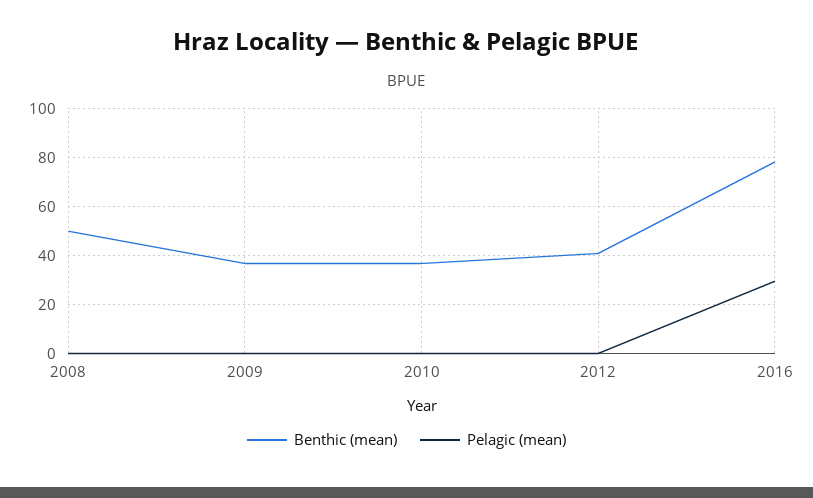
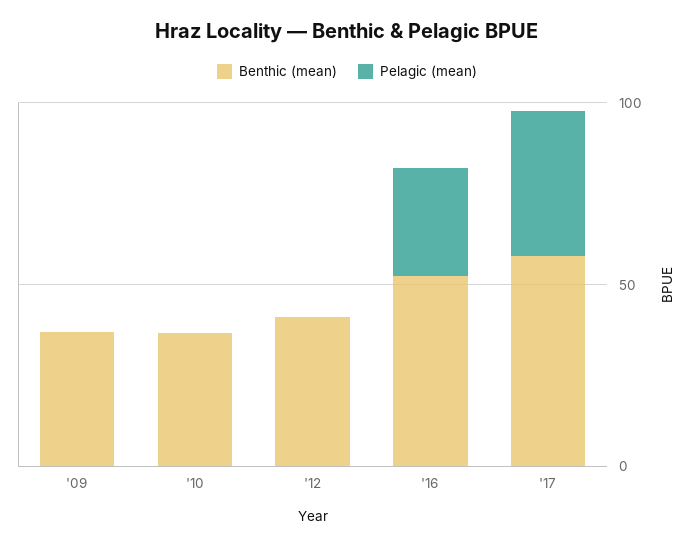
Benthic (mean), 2008: 50 -> none
Pelagic (mean), 2008: 0 -> none
Benthic (mean), 2016: 77.5 -> 50
Benthic (mean), '17: none -> 60
Pelagic (mean), '17: none -> 40

